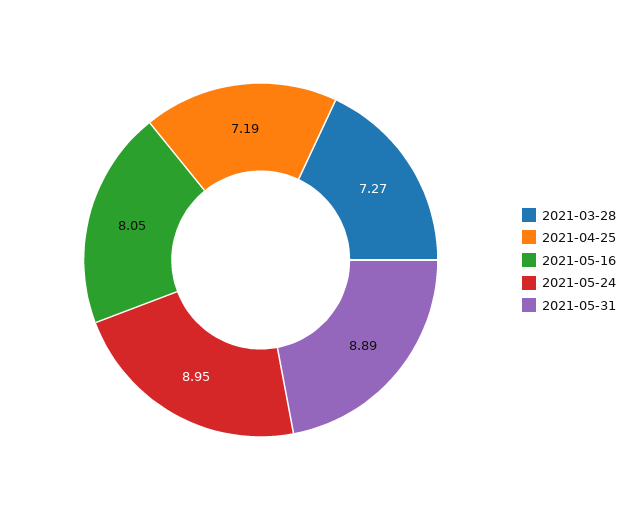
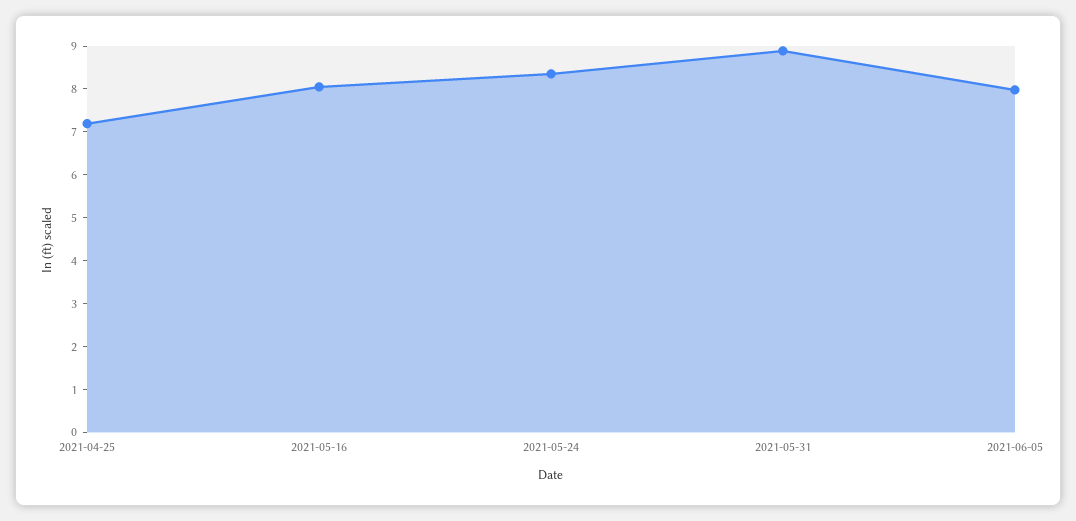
2021-03-28: 7.27 -> none
2021-05-24: 8.95 -> 8.4
2021-06-05: none -> 8

